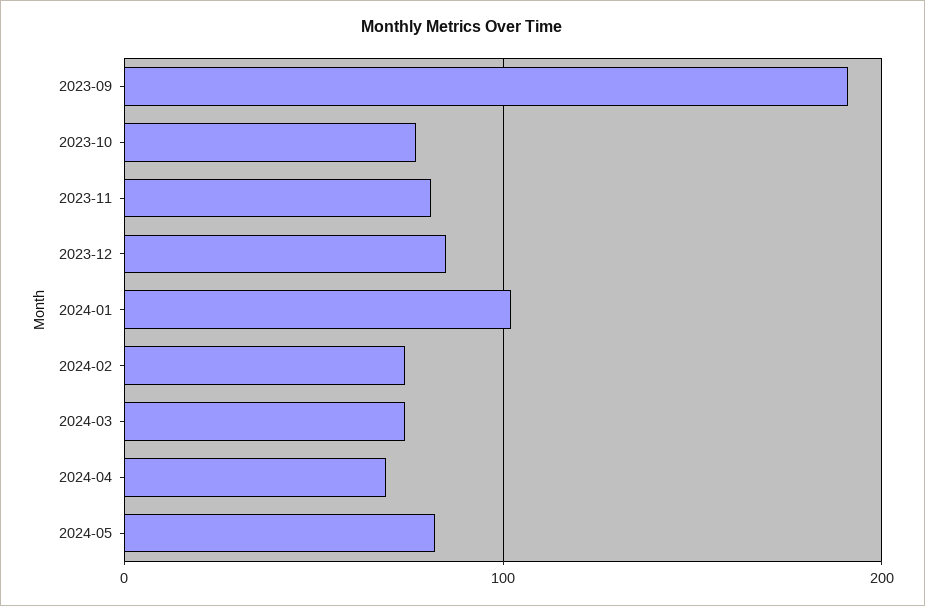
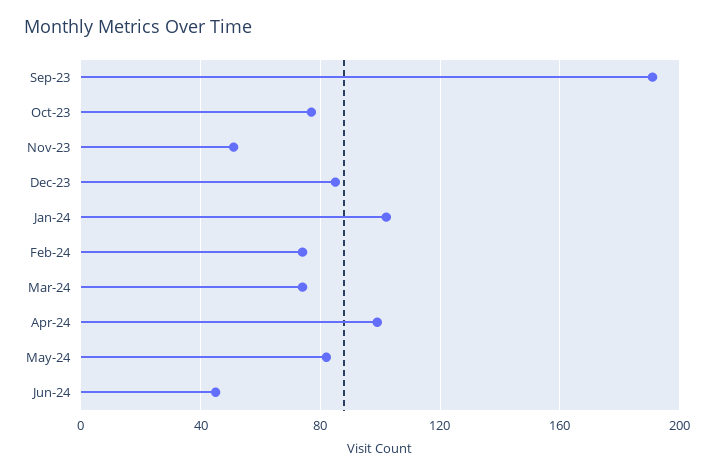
2023-11: 80 -> 50
2024-04: 70 -> 100
Jun-24: none -> 45

